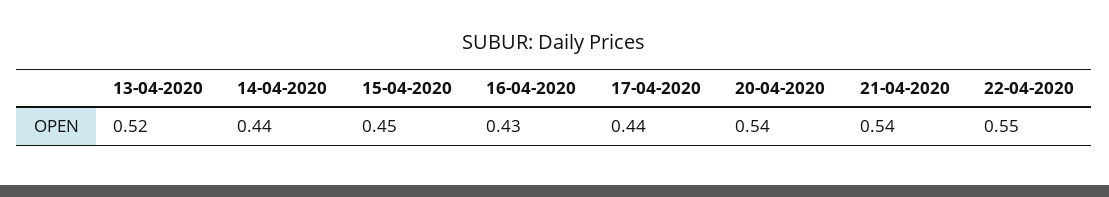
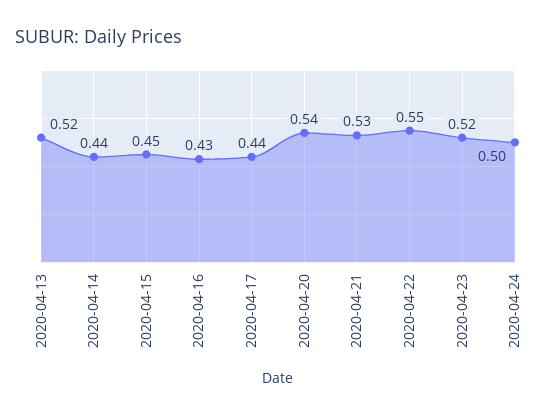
21-04-2020: 0.54 -> 0.53
2020-04-23: none -> 0.52
2020-04-24: none -> 0.5

